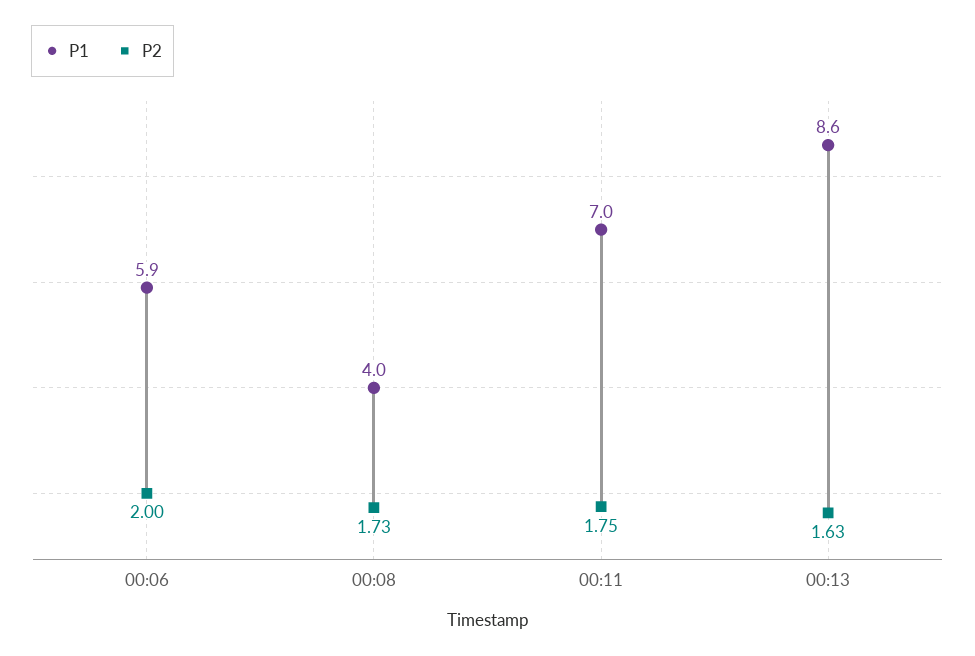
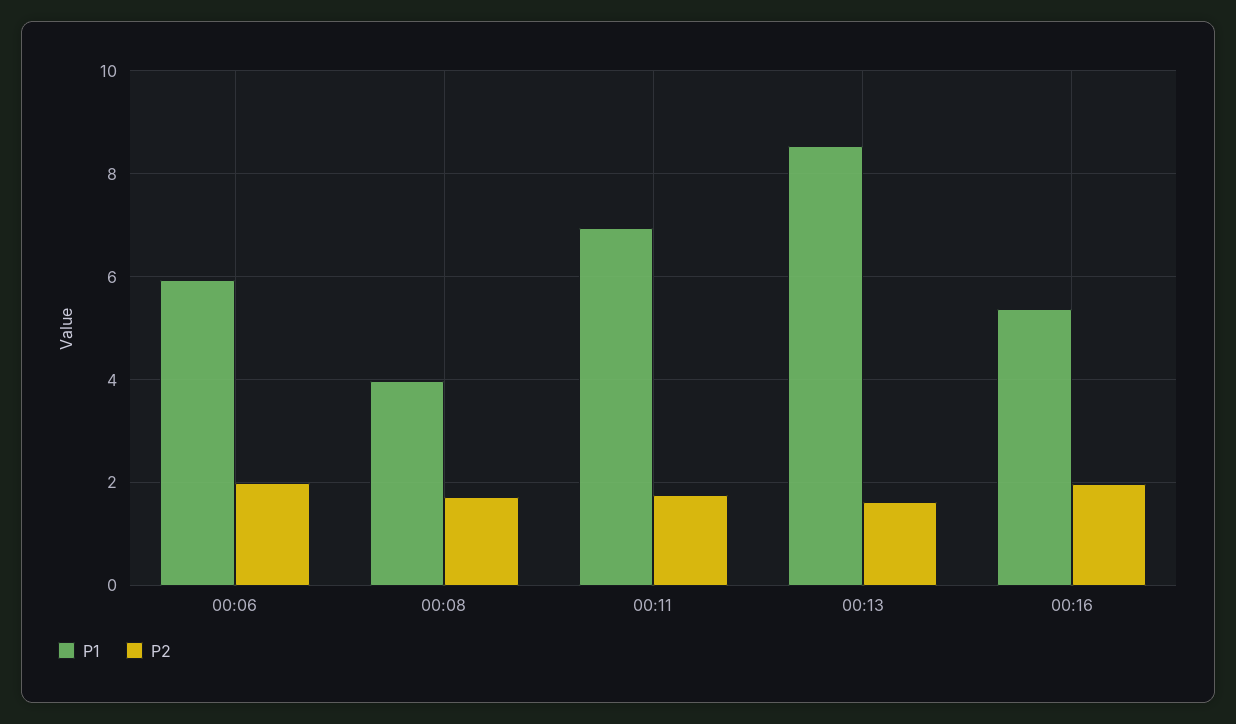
P1, 00:16: none -> 5.4
P2, 00:16: none -> 2

